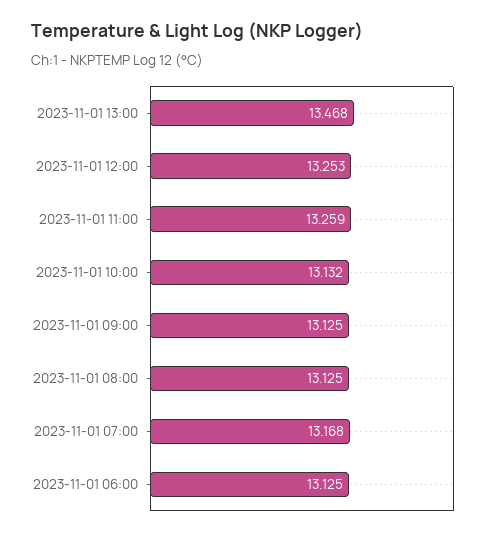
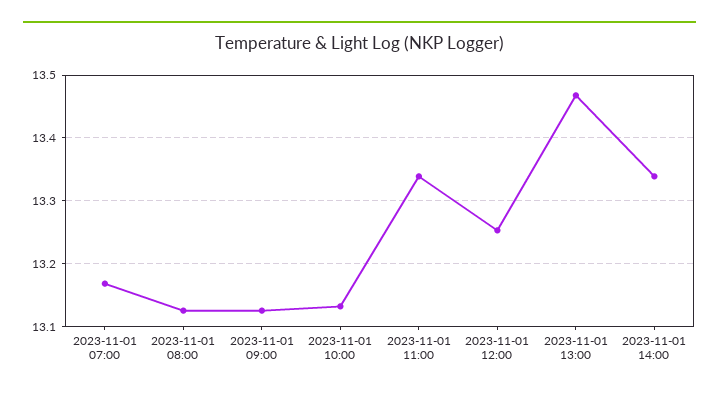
2023-11-01 11:00: 13.259 -> 13.34
2023-11-01 06:00: 13.125 -> none
2023-11-01 14:00: none -> 13.34

